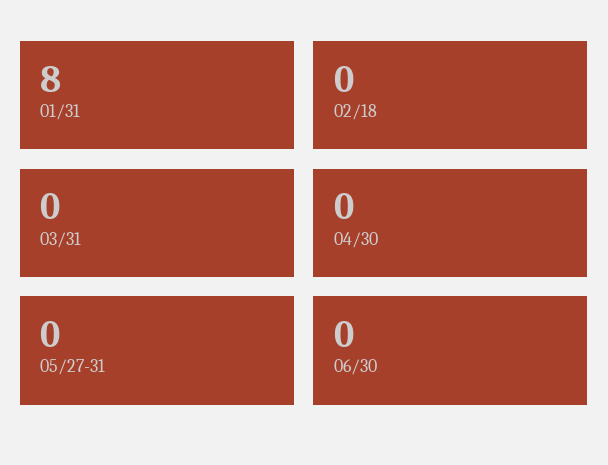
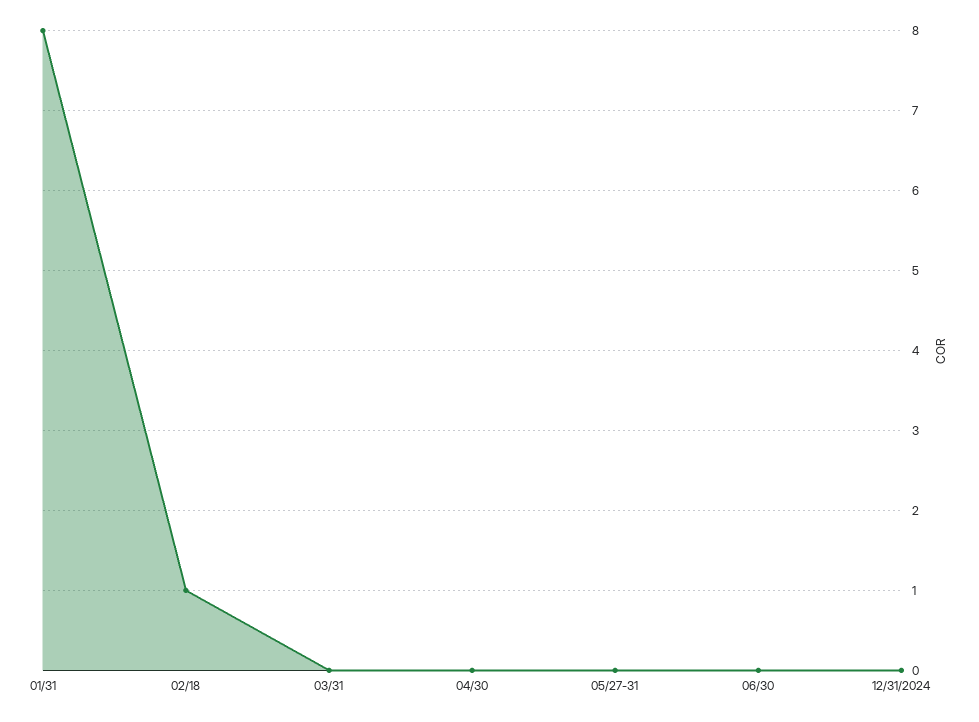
02/18: 0 -> 1
12/31/2024: none -> 0

